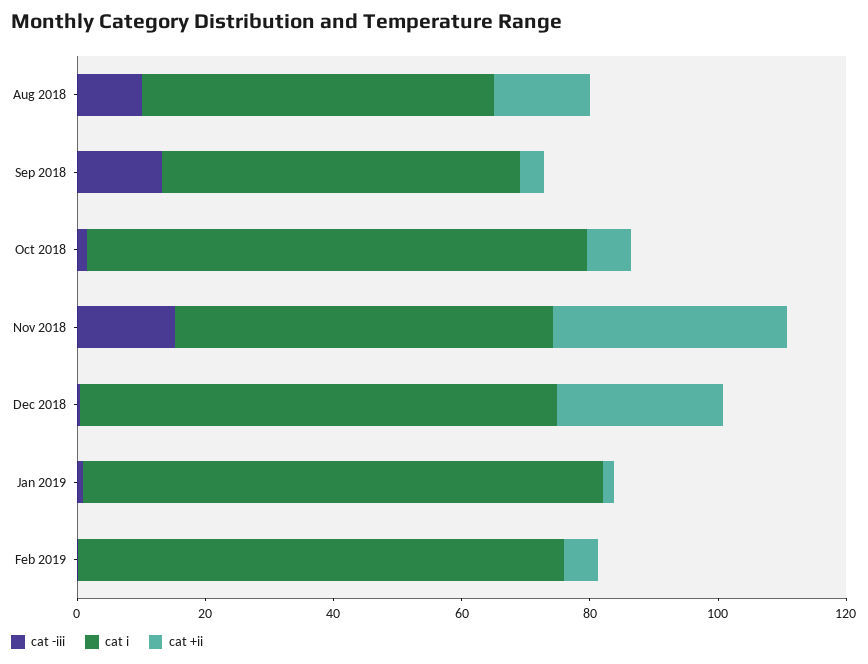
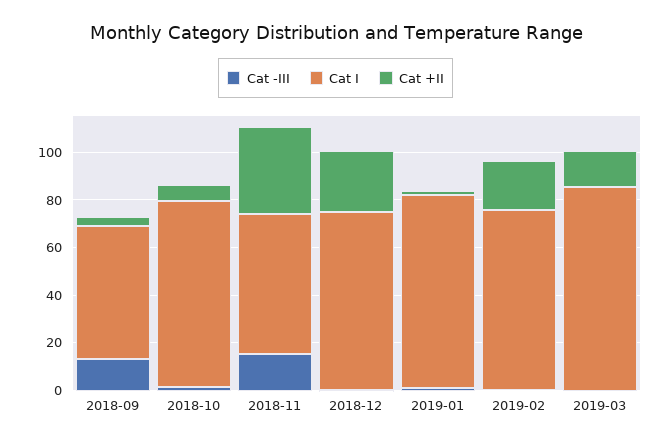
cat -iii, Aug 2018: 10 -> none
cat i, Aug 2018: 55 -> none
cat +ii, Aug 2018: 15 -> none
cat +ii, Feb 2019: 5 -> 20
cat -iii, 2019-03: none -> 0
cat i, 2019-03: none -> 85
cat +ii, 2019-03: none -> 15

